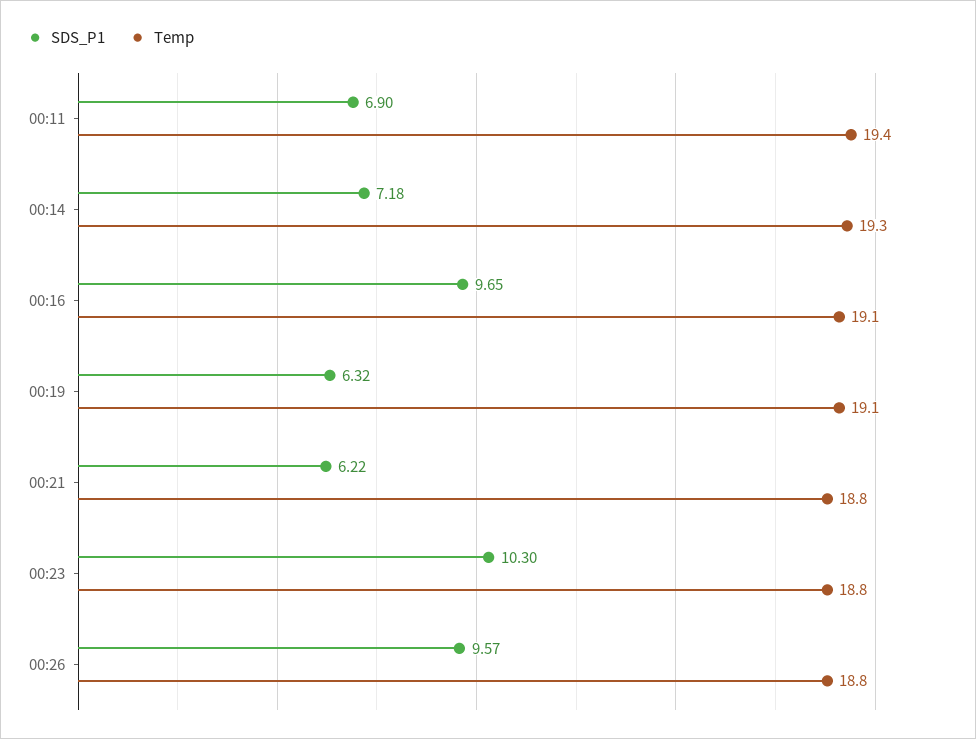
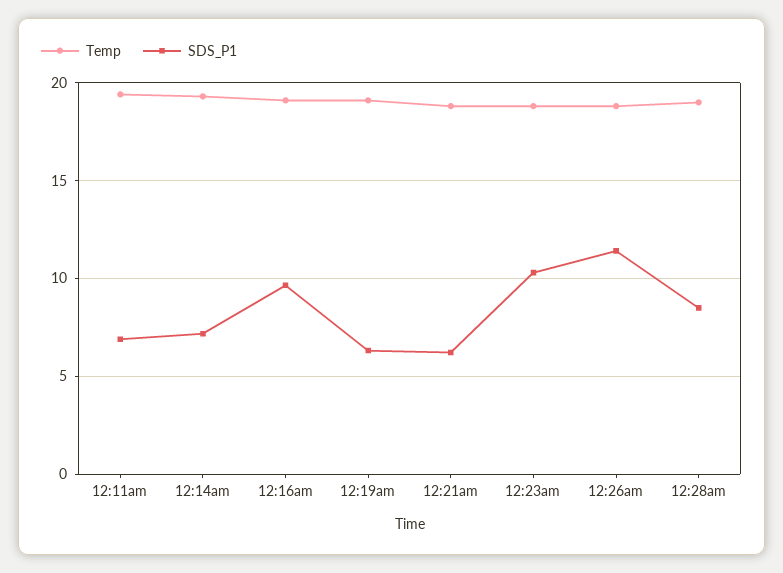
SDS_P1, 00:26: 9.57 -> 11.5
Temp, 12:28am: none -> 19
SDS_P1, 12:28am: none -> 8.5

